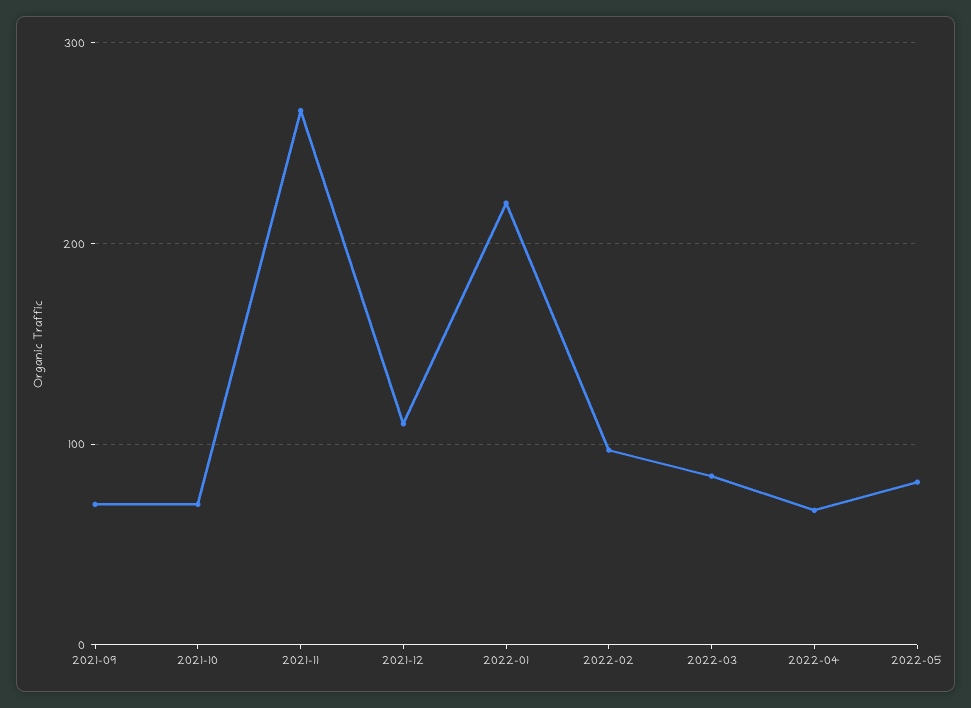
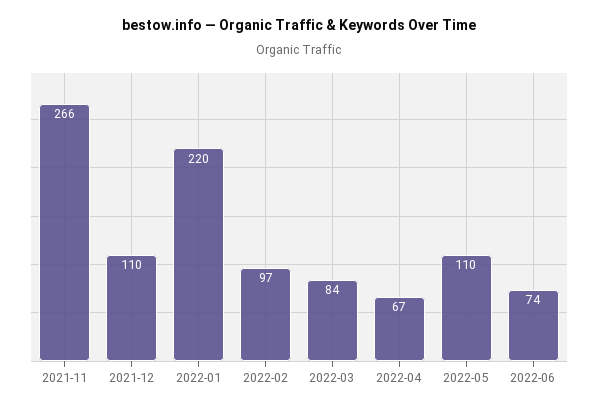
2021-09: 70 -> none
2021-10: 70 -> none
2022-05: 80 -> 110
2022-06: none -> 74

